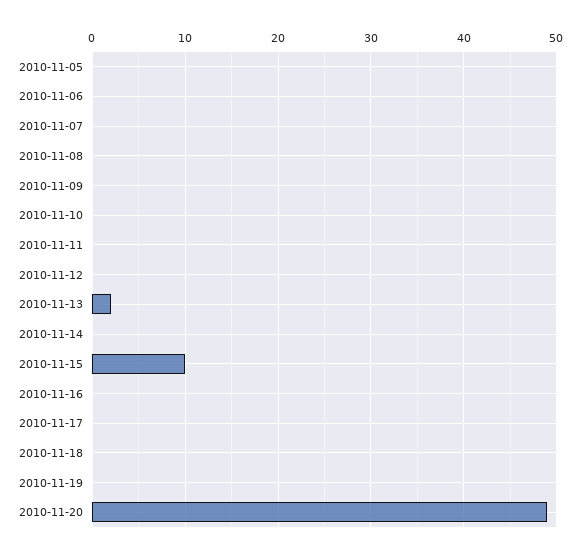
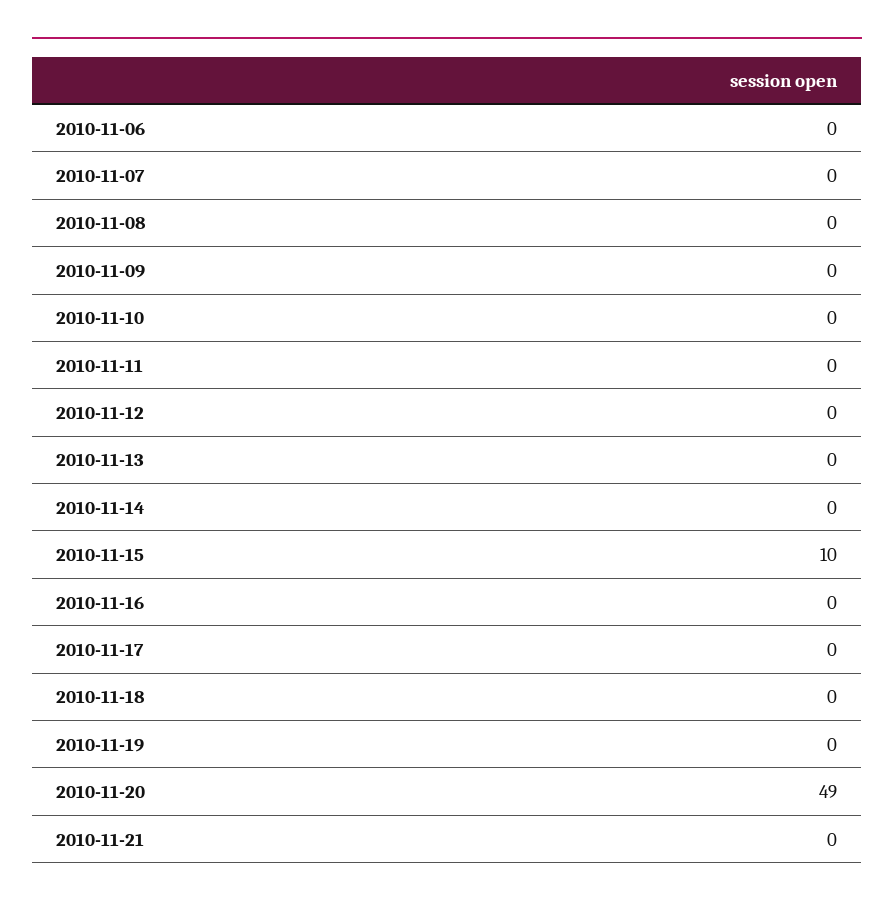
2010-11-05: 0 -> none
2010-11-13: 2 -> 0
2010-11-21: none -> 0

